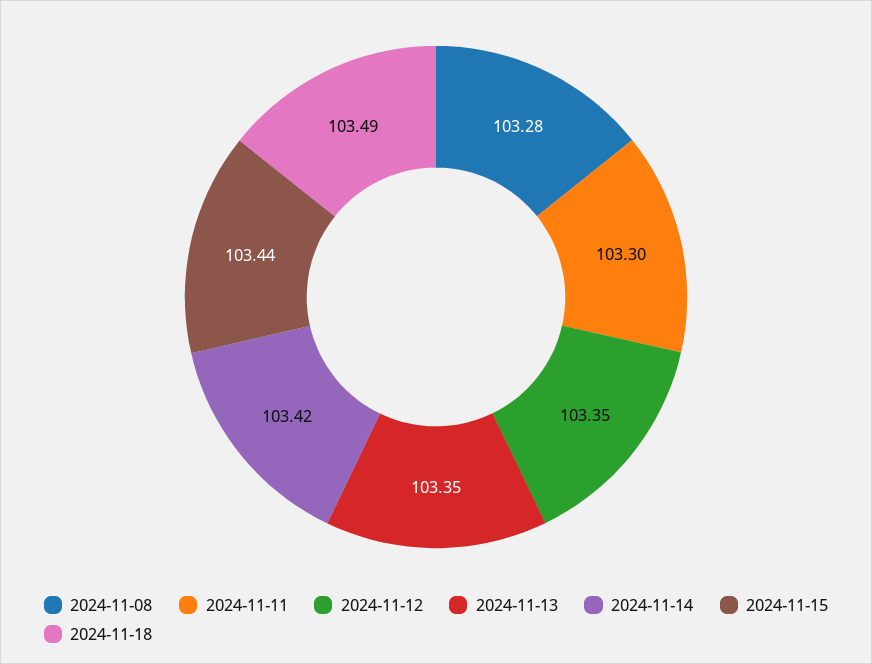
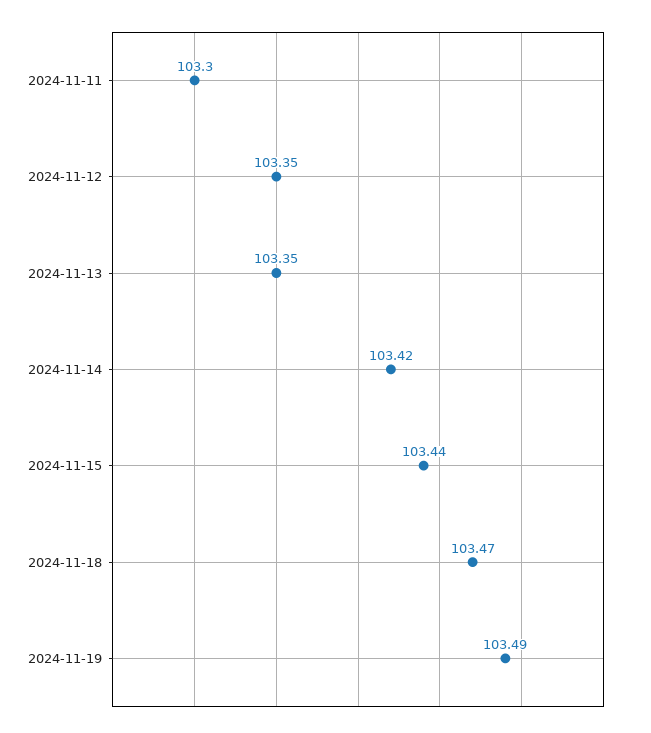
2024-11-08: 103.28 -> none
2024-11-18: 103.49 -> 103.47
2024-11-19: none -> 103.49

